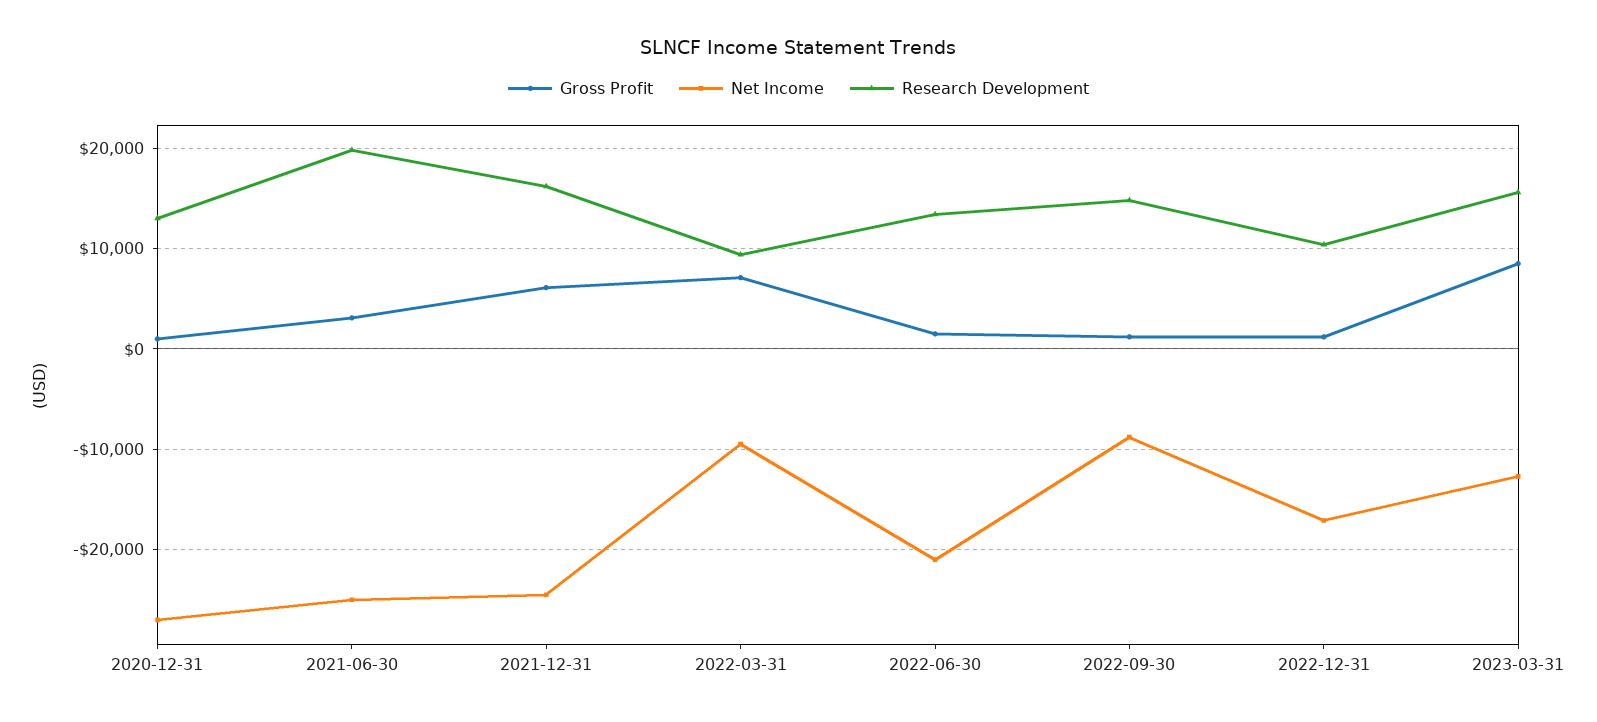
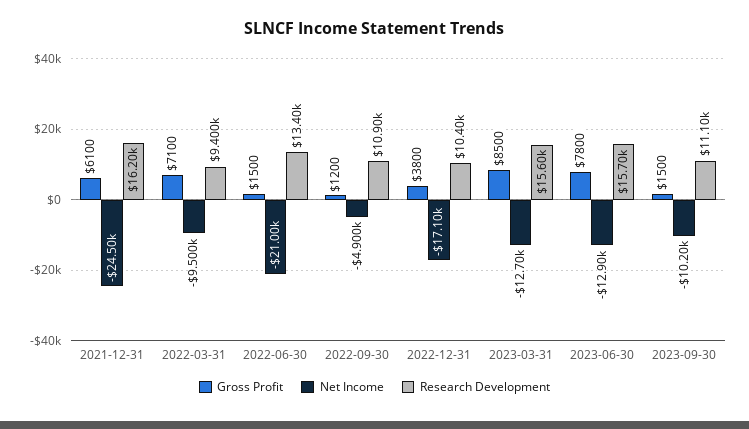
Gross Profit, 2020-12-31: 1000 -> none
Net Income, 2020-12-31: -27000 -> none
Research Development, 2020-12-31: 13000 -> none
Gross Profit, 2021-06-30: 3000 -> none
Net Income, 2021-06-30: -25000 -> none
Research Development, 2021-06-30: 20000 -> none
Net Income, 2022-09-30: -9000 -> -4900
Research Development, 2022-09-30: 15000 -> 10900
Gross Profit, 2022-12-31: 1000 -> 3800
Gross Profit, 2023-06-30: none -> 7800
Net Income, 2023-06-30: none -> -12900
Research Development, 2023-06-30: none -> 15700
Gross Profit, 2023-09-30: none -> 1500
Net Income, 2023-09-30: none -> -10200
Research Development, 2023-09-30: none -> 11100

